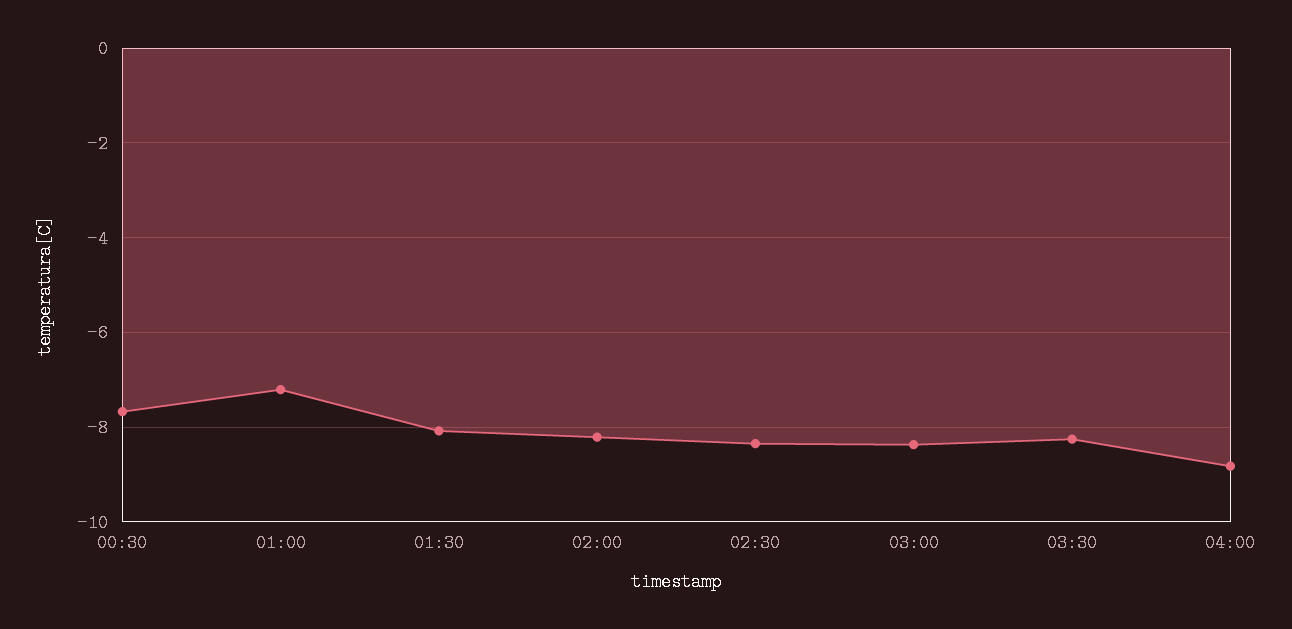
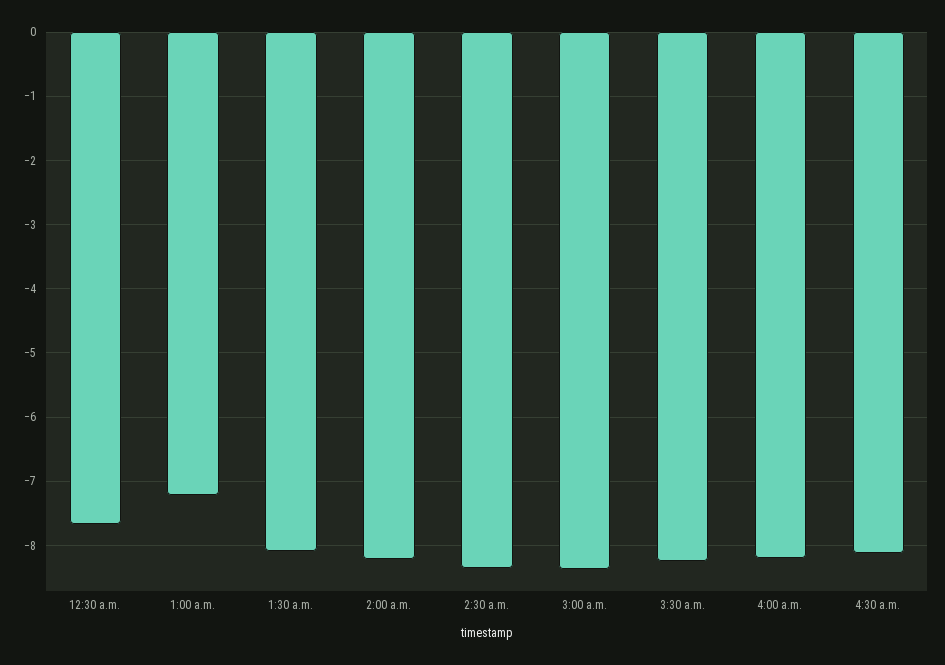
04:00: -8.8 -> -8.2
4:30 a.m.: none -> -8.1

